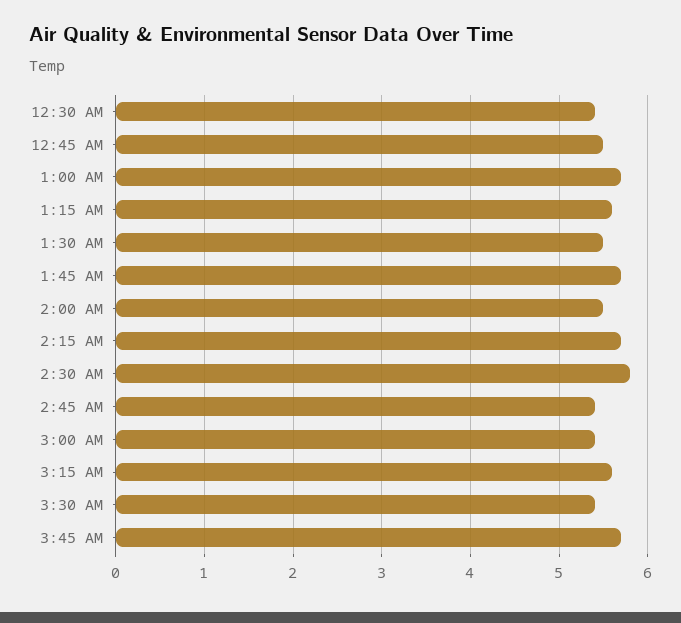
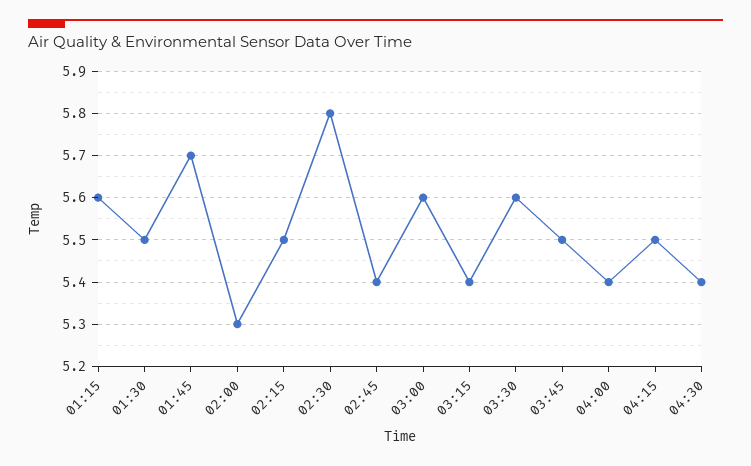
12:30 AM: 5.4 -> none
12:45 AM: 5.5 -> none
1:00 AM: 5.7 -> none
2:00 AM: 5.5 -> 5.3
2:15 AM: 5.7 -> 5.5
3:00 AM: 5.4 -> 5.6
3:15 AM: 5.6 -> 5.4
3:30 AM: 5.4 -> 5.6
3:45 AM: 5.7 -> 5.5
04:00: none -> 5.4
04:15: none -> 5.5
04:30: none -> 5.4

